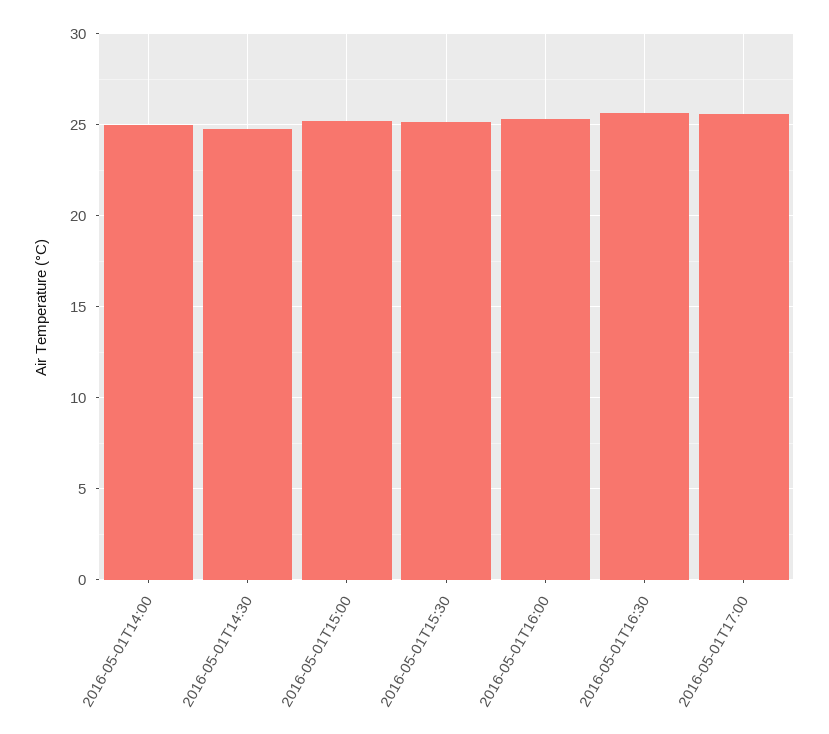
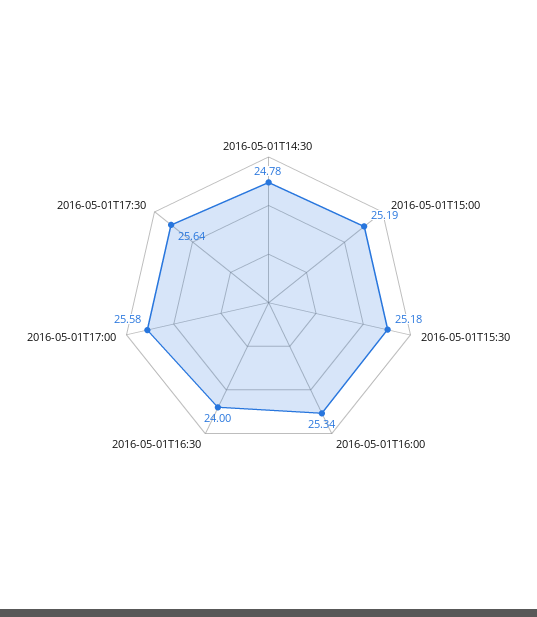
2016-05-01T14:00: 25 -> none
2016-05-01T16:30: 25.5 -> 24
2016-05-01T17:30: none -> 25.64

